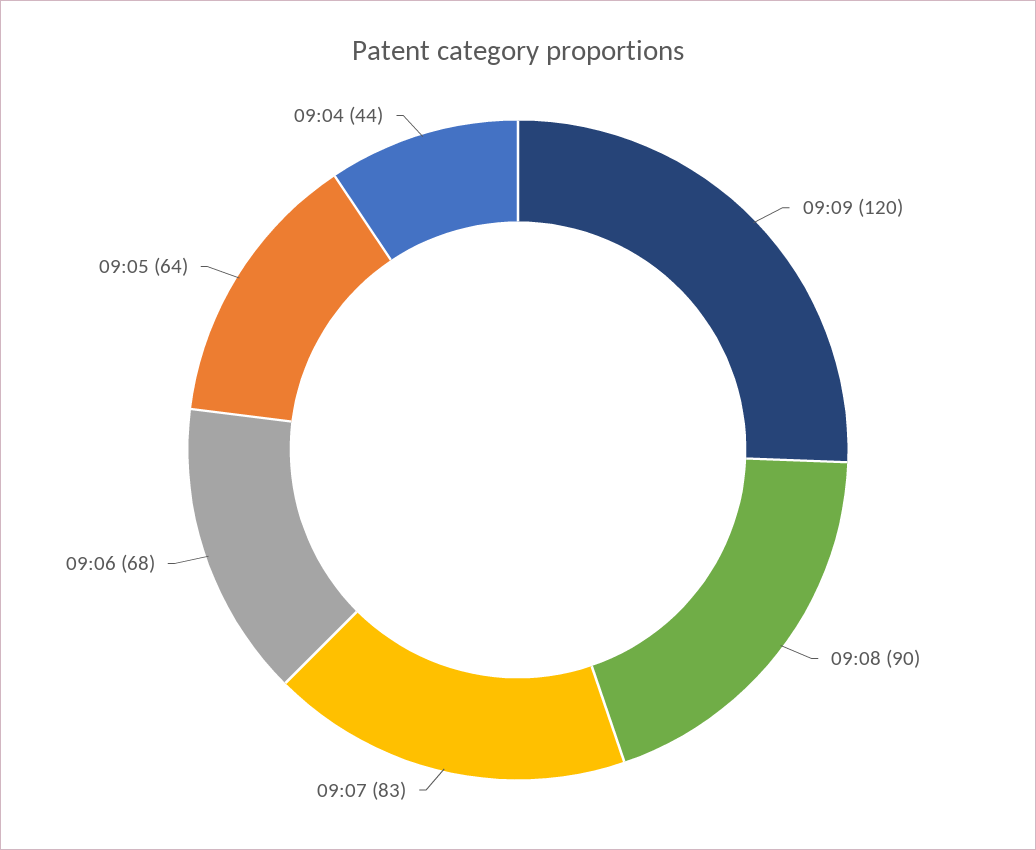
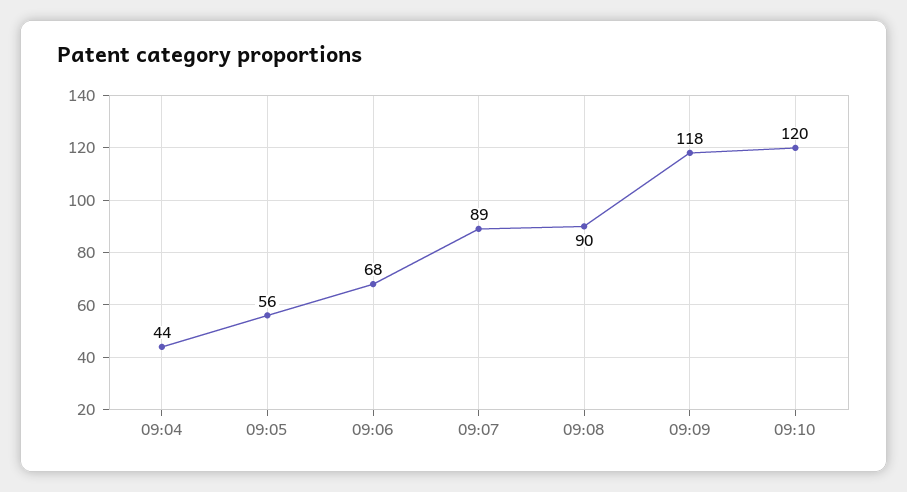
09:09: 120 -> 118
09:07: 83 -> 89
09:05: 64 -> 56
09:10: none -> 120

